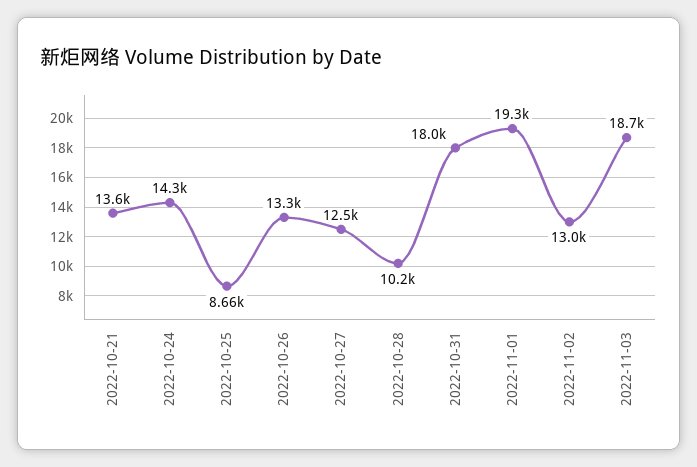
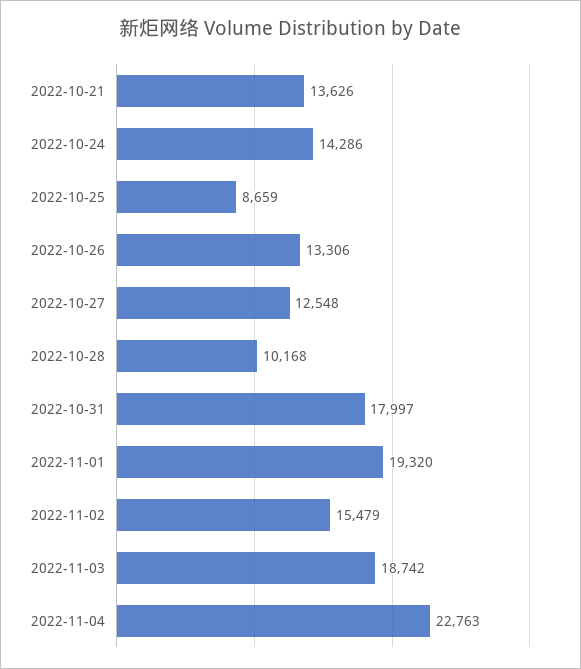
2022-11-02: 13000 -> 15479
2022-11-04: none -> 22763

